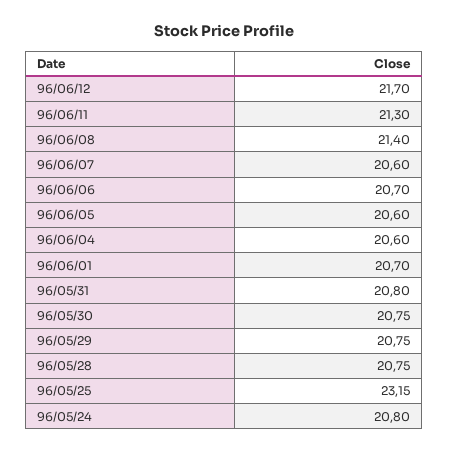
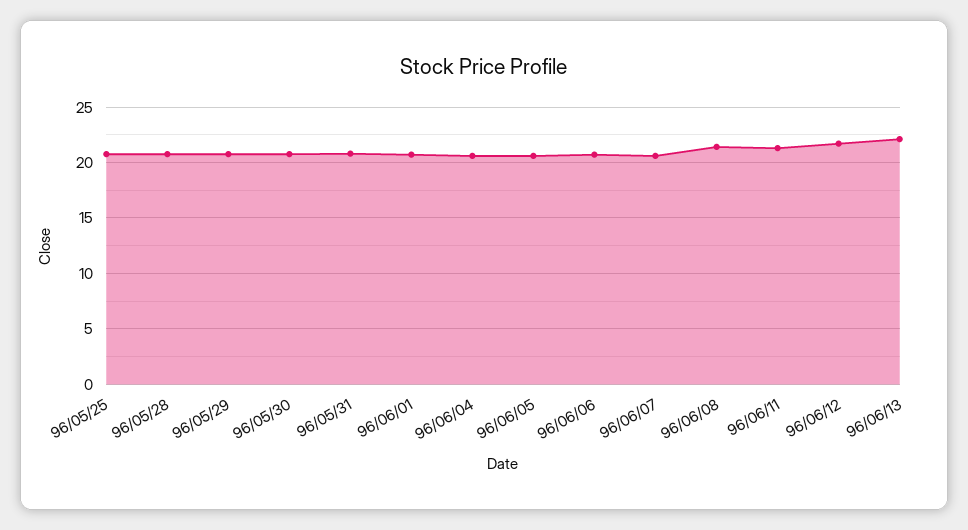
96/05/25: 23.15 -> 21
96/05/24: 20.8 -> none
96/06/13: none -> 22

